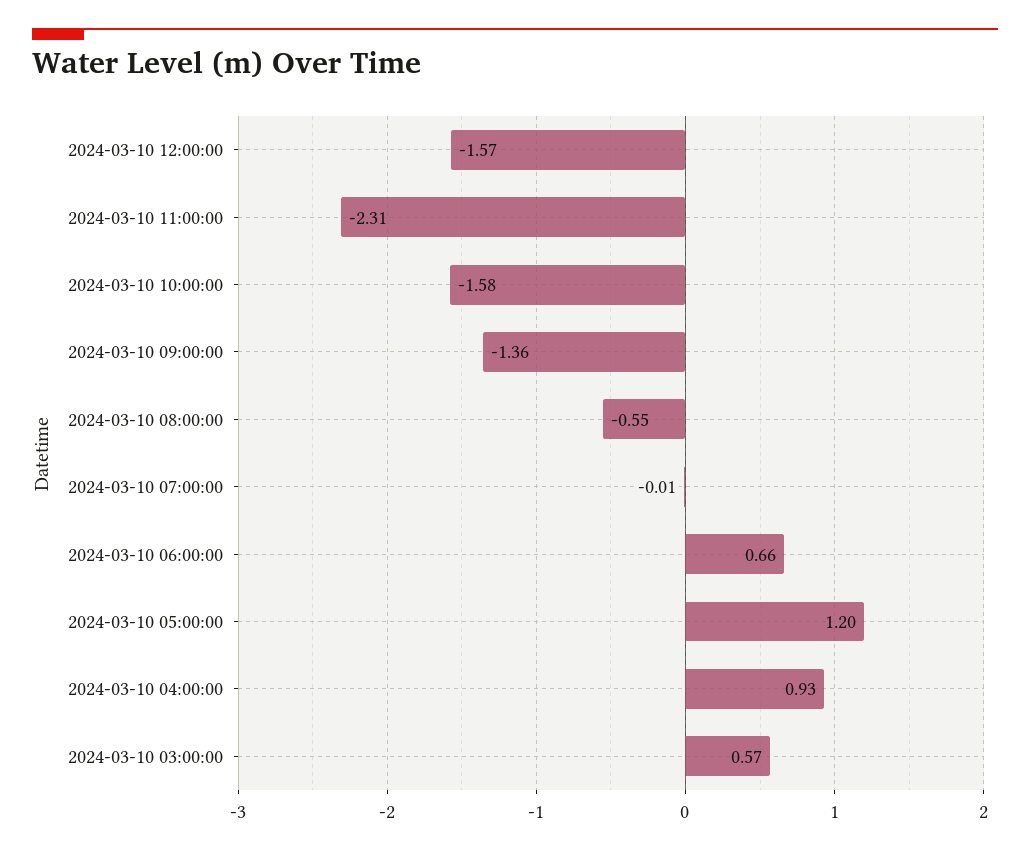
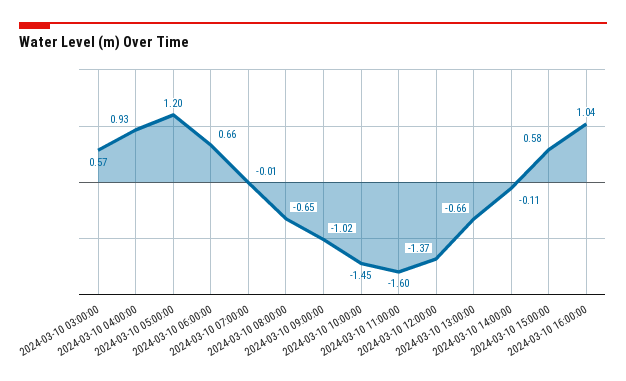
2024-03-10 12:00:00: -1.57 -> -1.37
2024-03-10 11:00:00: -2.31 -> -1.6
2024-03-10 10:00:00: -1.58 -> -1.45
2024-03-10 09:00:00: -1.36 -> -1.02
2024-03-10 08:00:00: -0.55 -> -0.65
2024-03-10 13:00:00: none -> -0.66
2024-03-10 14:00:00: none -> -0.11
2024-03-10 15:00:00: none -> 0.58
2024-03-10 16:00:00: none -> 1.04

